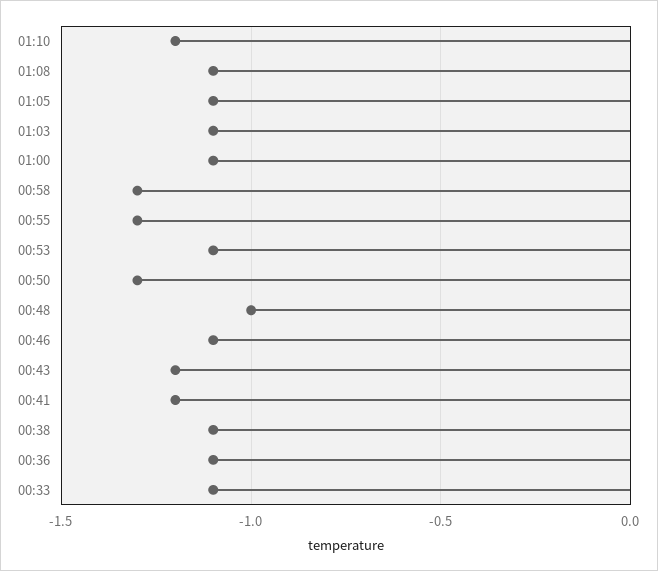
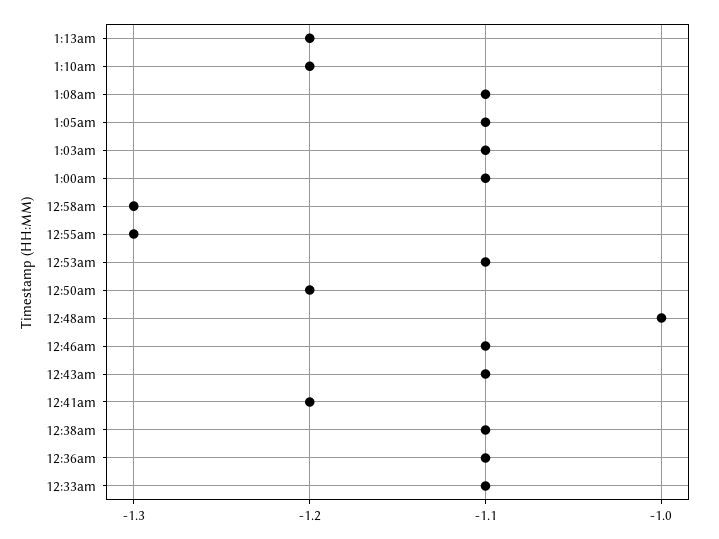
00:50: -1.3 -> -1.2
00:43: -1.2 -> -1.1
1:13am: none -> -1.2

